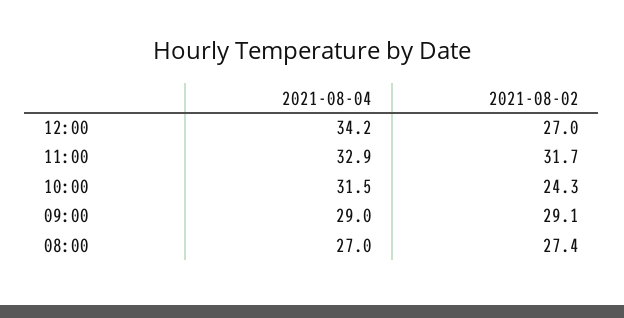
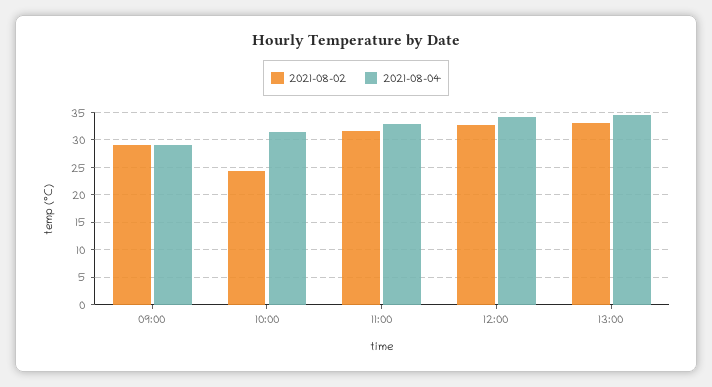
2021-08-02, 12:00: 27 -> 32.5
2021-08-04, 08:00: 27 -> none
2021-08-02, 08:00: 27.4 -> none
2021-08-02, 13:00: none -> 32.5
2021-08-04, 13:00: none -> 35

